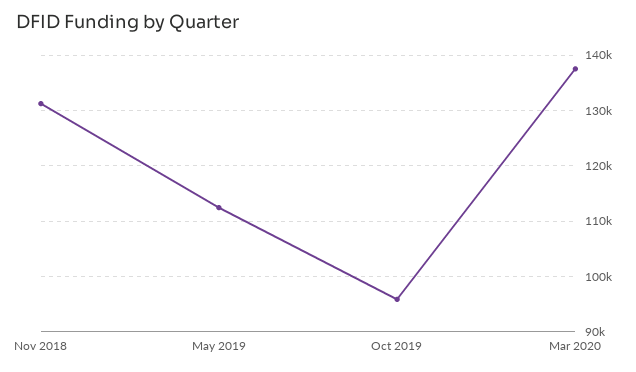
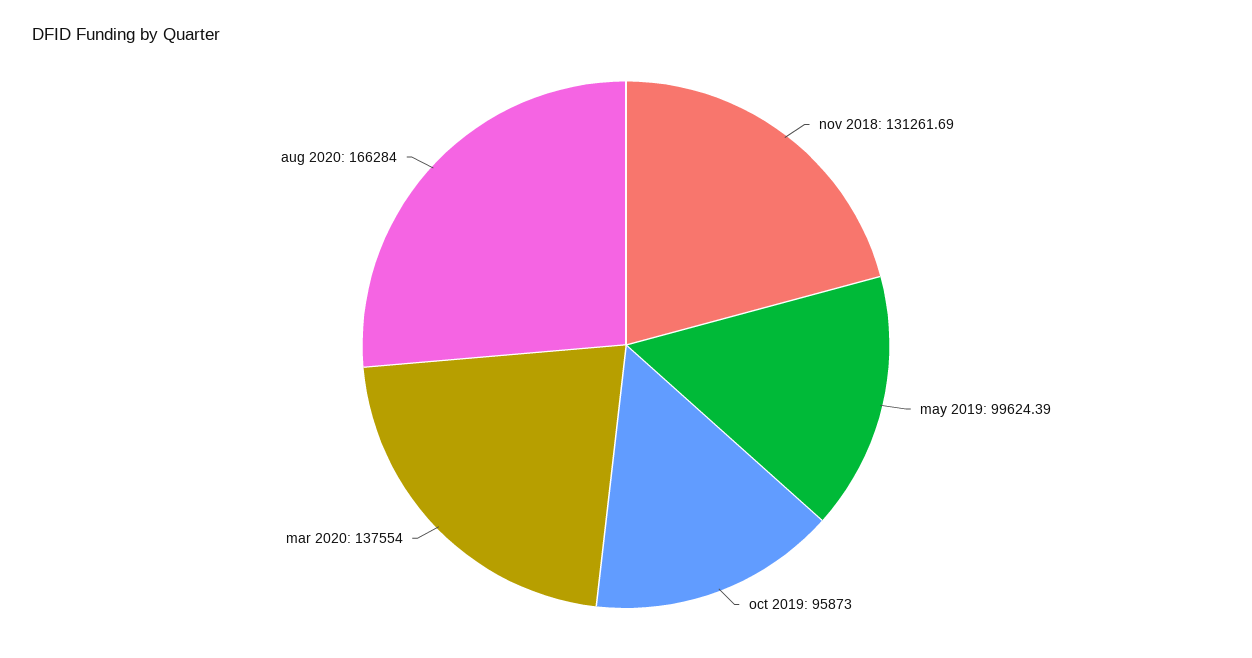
May 2019: 112000 -> 99624.39
aug 2020: none -> 166284

